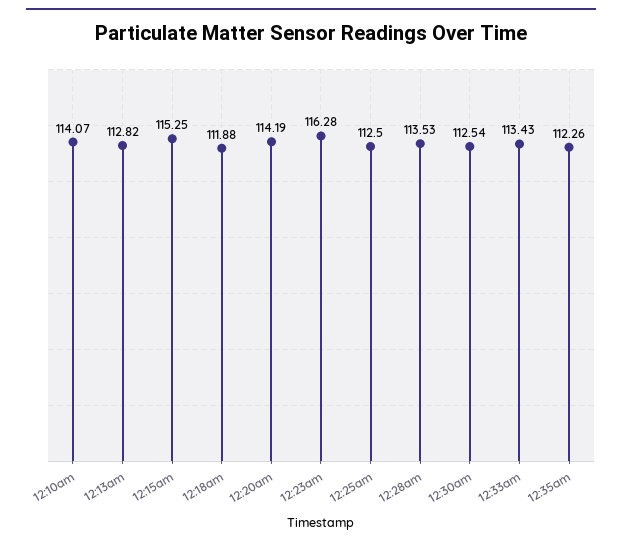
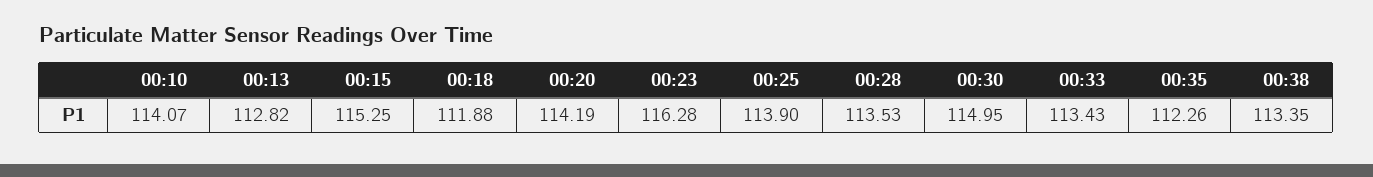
12:25am: 112.5 -> 113.9
12:30am: 112.54 -> 114.95
00:38: none -> 113.35

